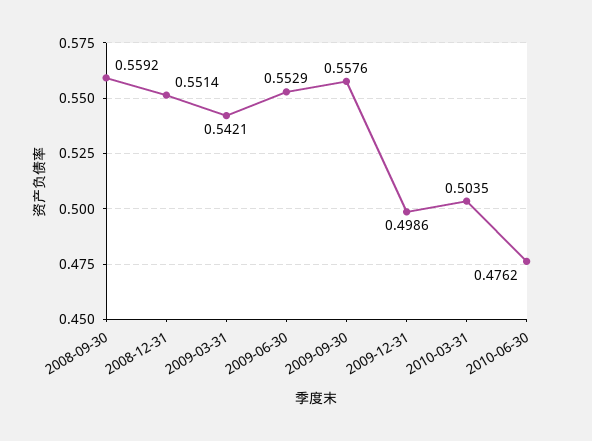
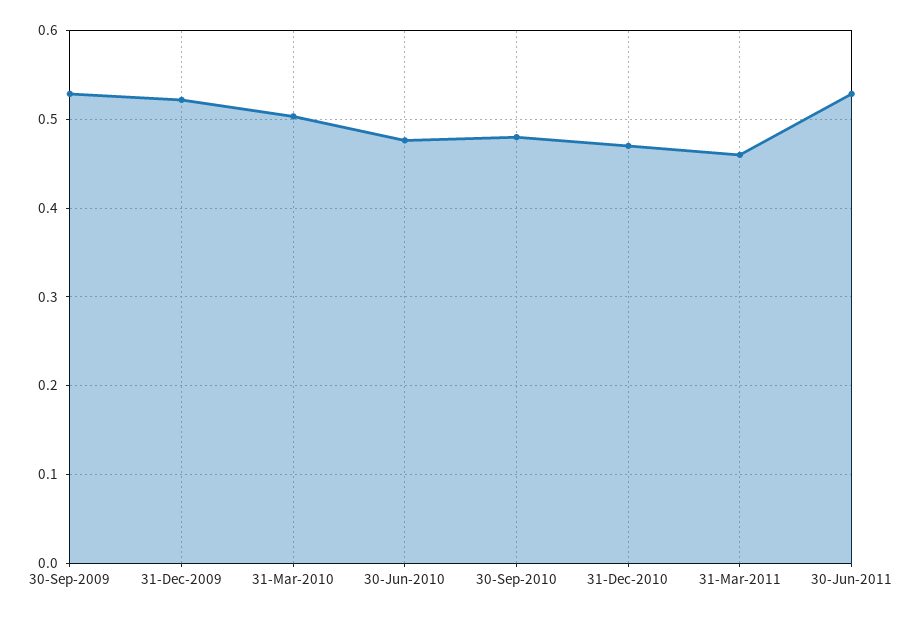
2008-09-30: 0.5592 -> none
2008-12-31: 0.5514 -> none
2009-03-31: 0.5421 -> none
2009-06-30: 0.5529 -> none
2009-09-30: 0.5576 -> 0.53
2009-12-31: 0.4986 -> 0.52
30-Sep-2010: none -> 0.48
31-Dec-2010: none -> 0.47
31-Mar-2011: none -> 0.46
30-Jun-2011: none -> 0.53

